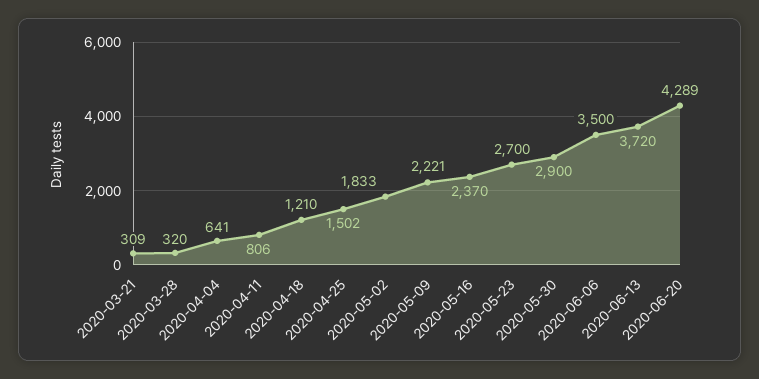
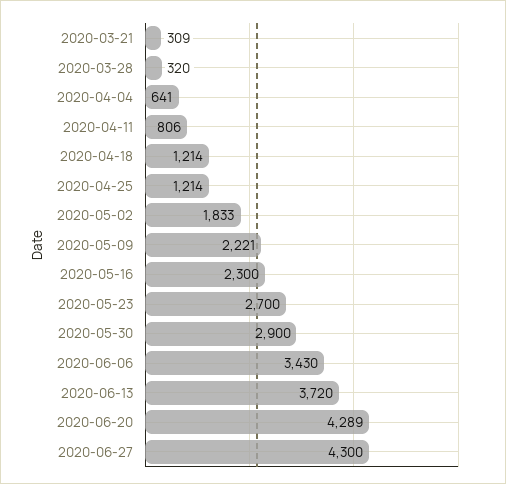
2020-04-18: 1210 -> 1214
2020-04-25: 1502 -> 1214
2020-05-16: 2370 -> 2300
2020-06-06: 3500 -> 3430
2020-06-27: none -> 4300

